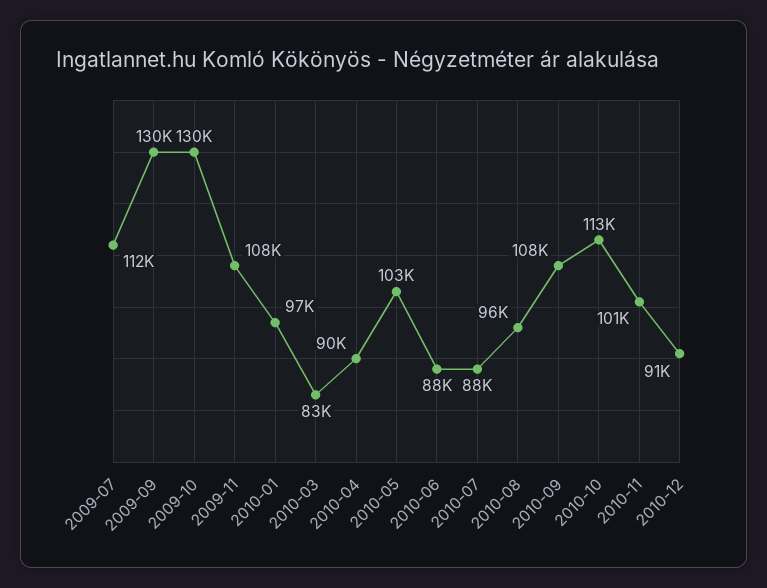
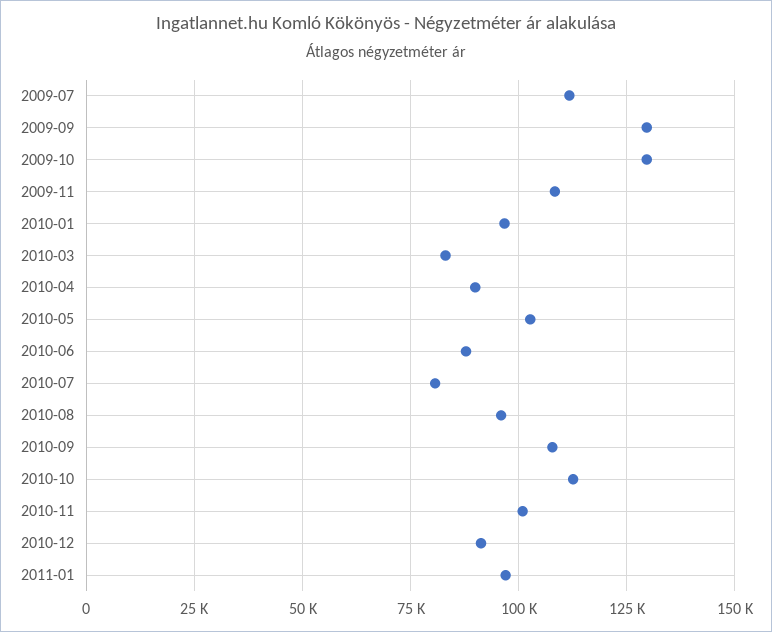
2010-07: 88000 -> 80000
2011-01: none -> 97500

